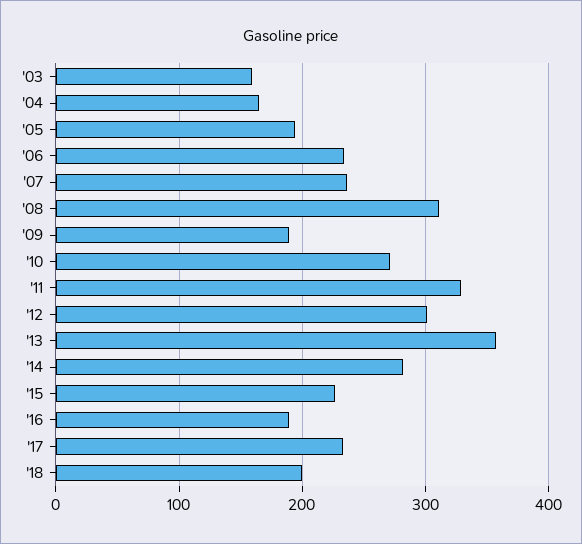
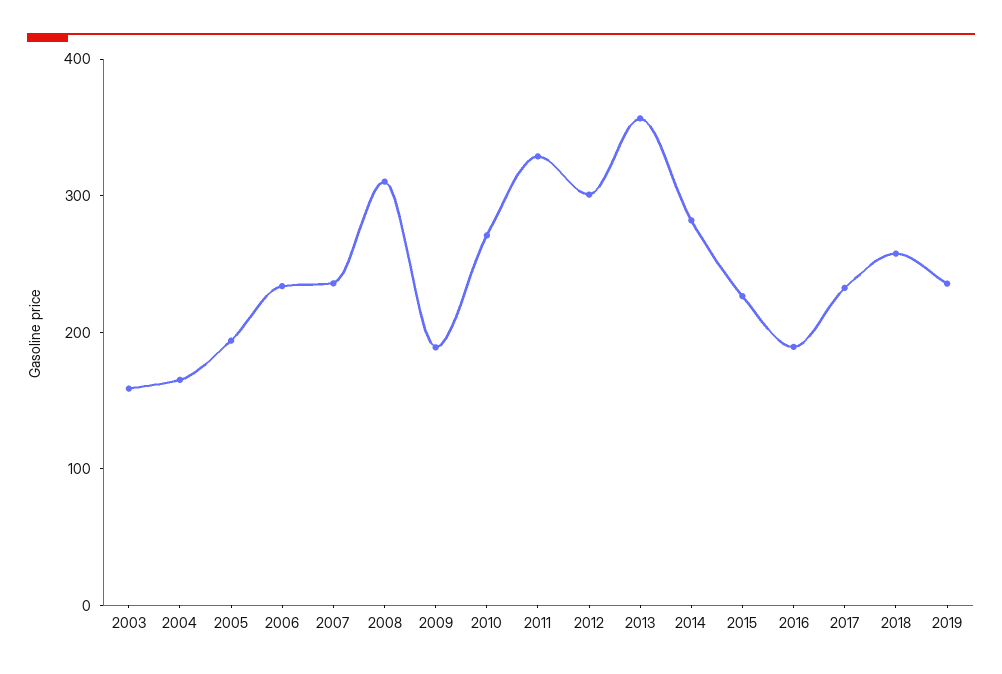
'18: 200 -> 260
2019: none -> 240

